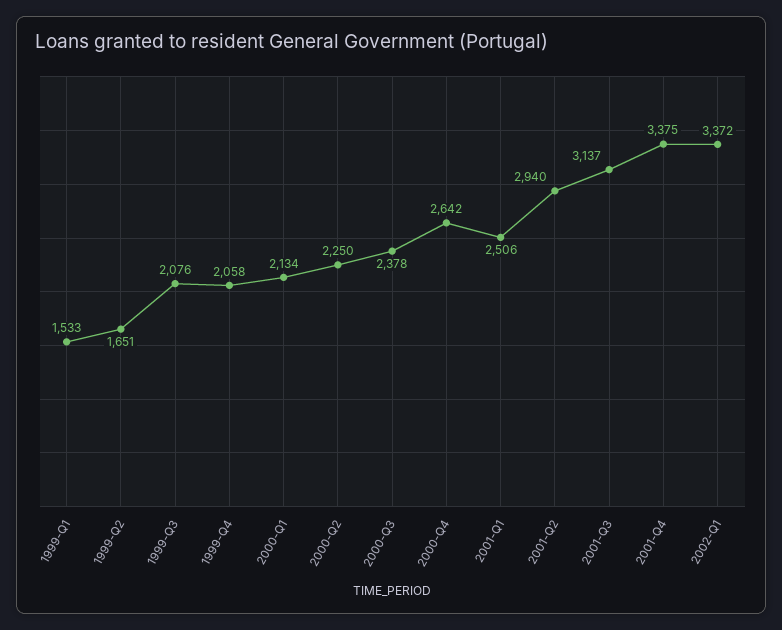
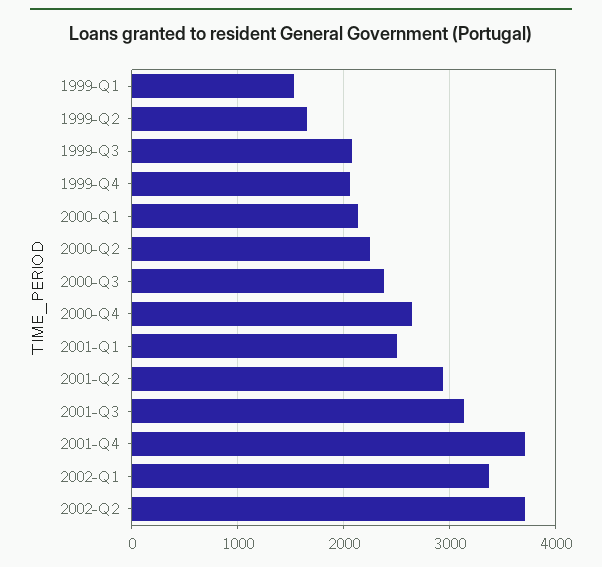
2001-Q4: 3375 -> 3700
2002-Q2: none -> 3700

